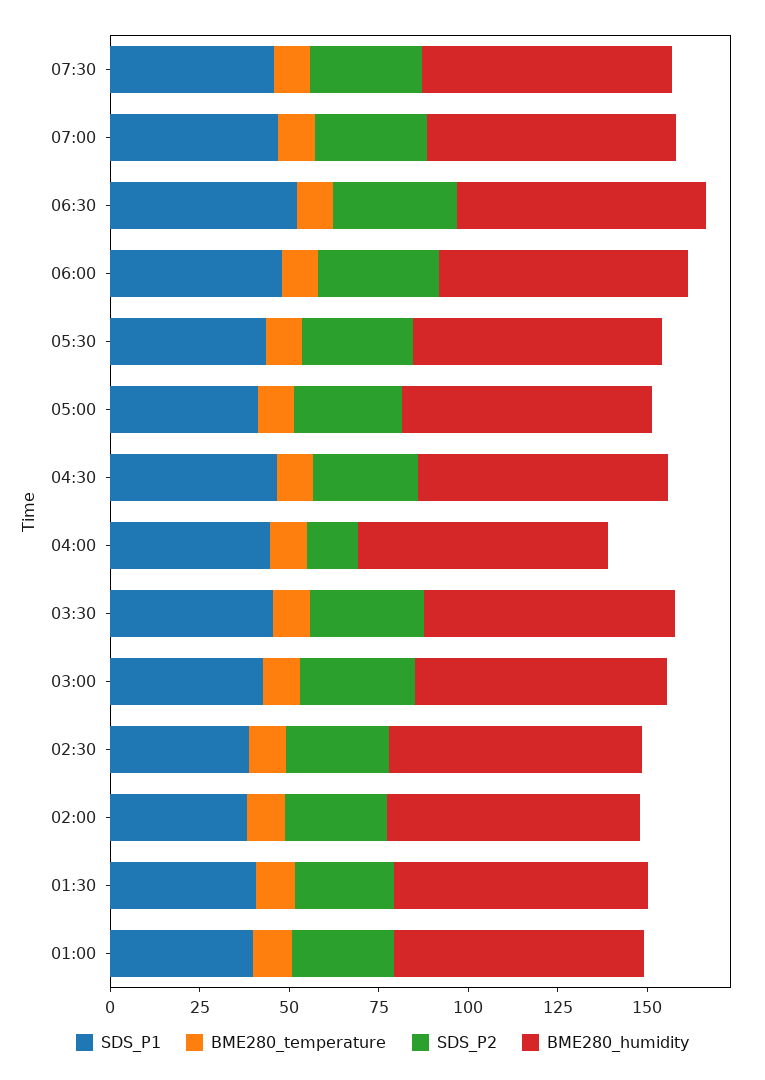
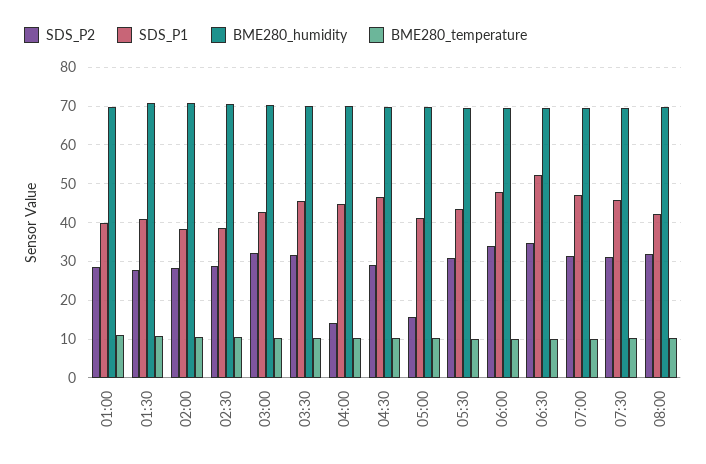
SDS_P2, 05:00: 30 -> 16
SDS_P2, 08:00: none -> 32
SDS_P1, 08:00: none -> 42
BME280_humidity, 08:00: none -> 70
BME280_temperature, 08:00: none -> 10

